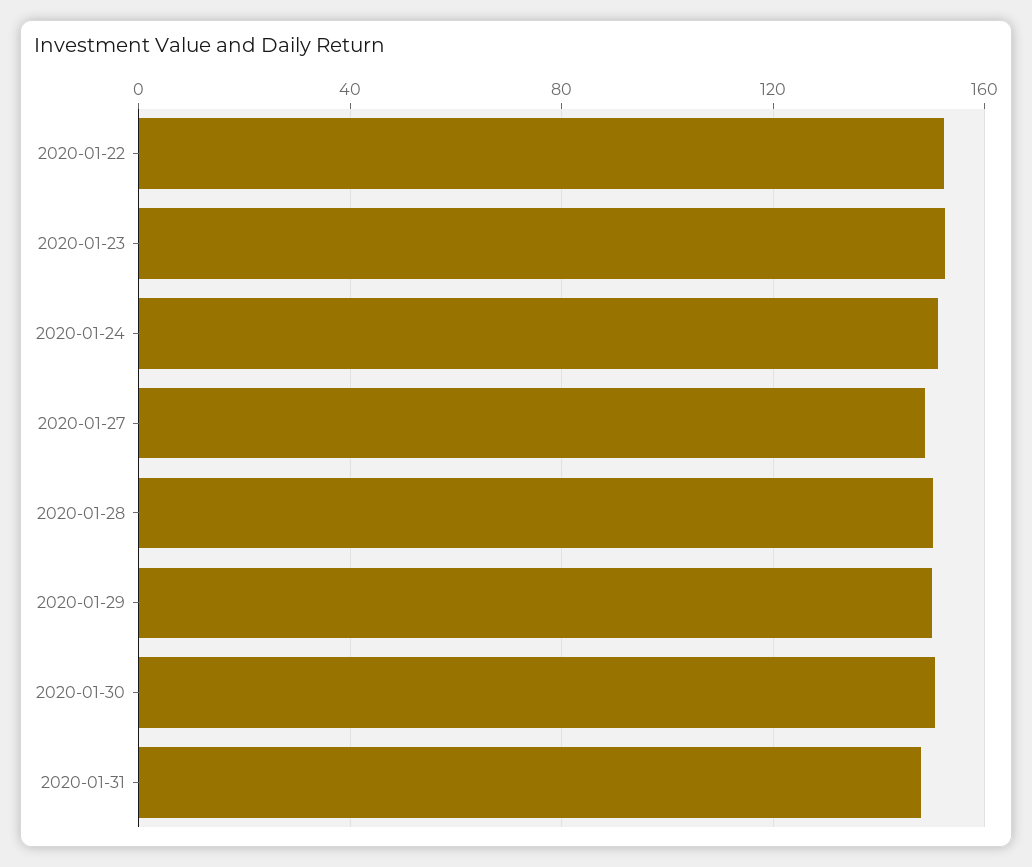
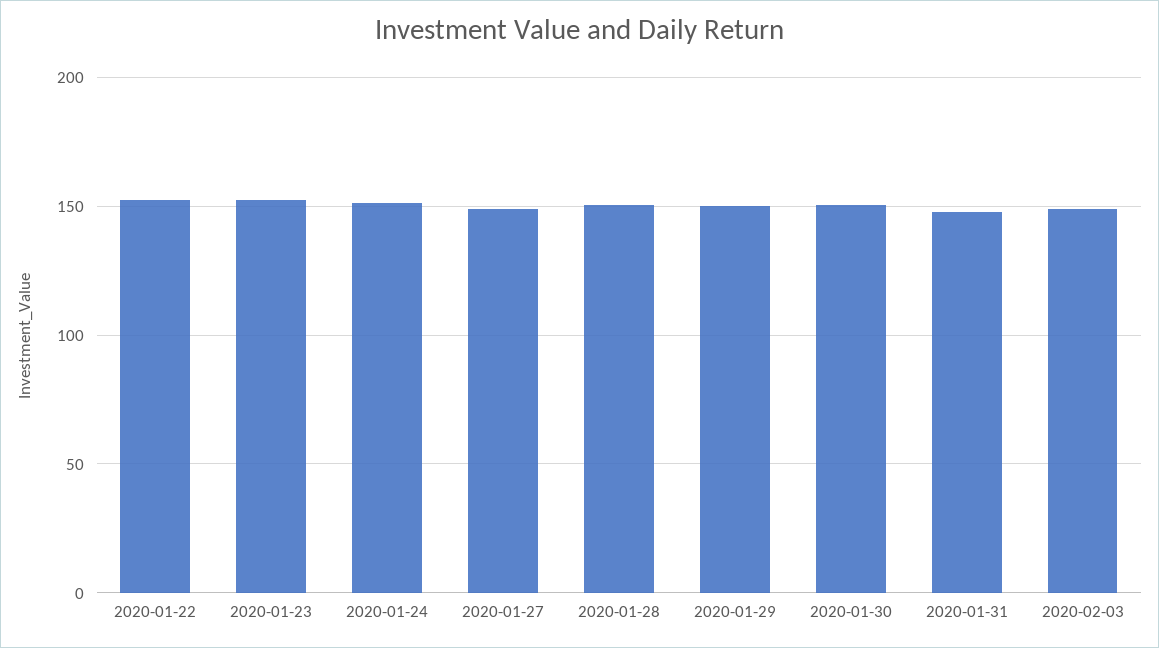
2020-02-03: none -> 150

